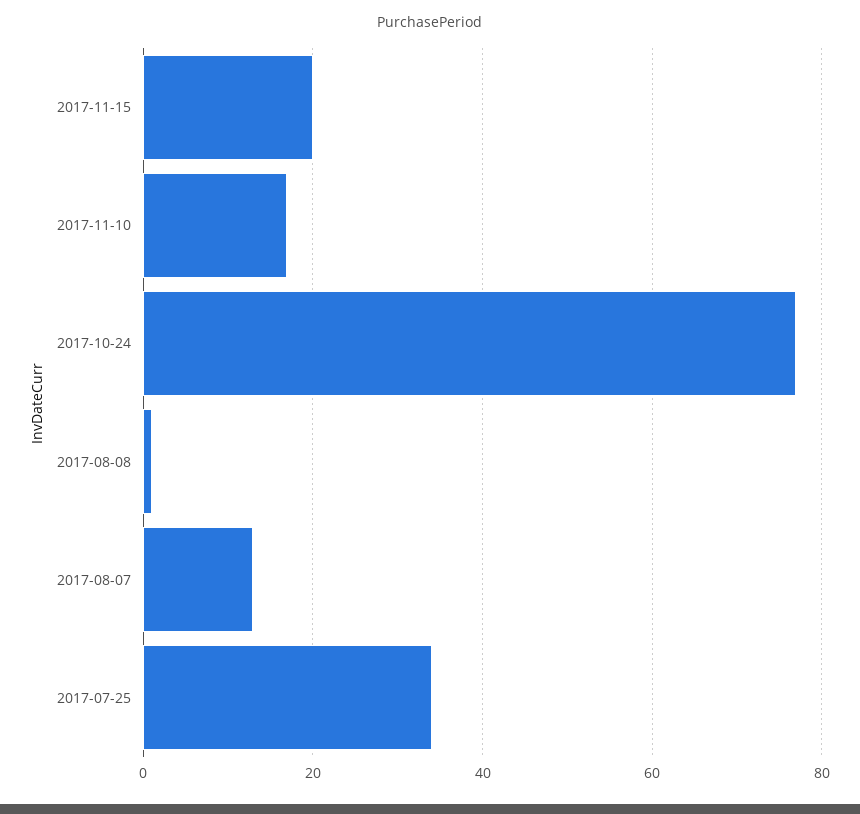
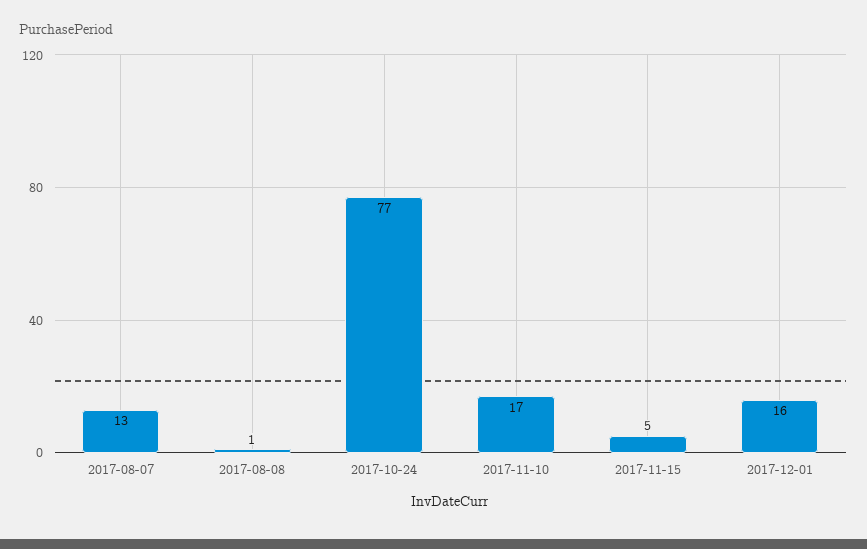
2017-11-15: 20 -> 5
2017-07-25: 35 -> none
2017-12-01: none -> 16

